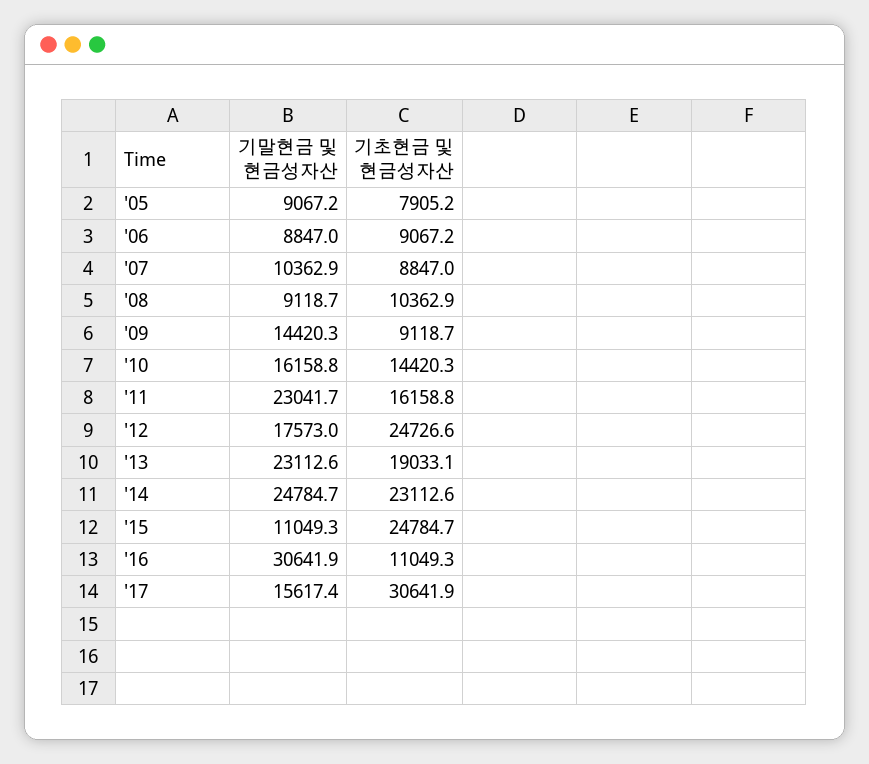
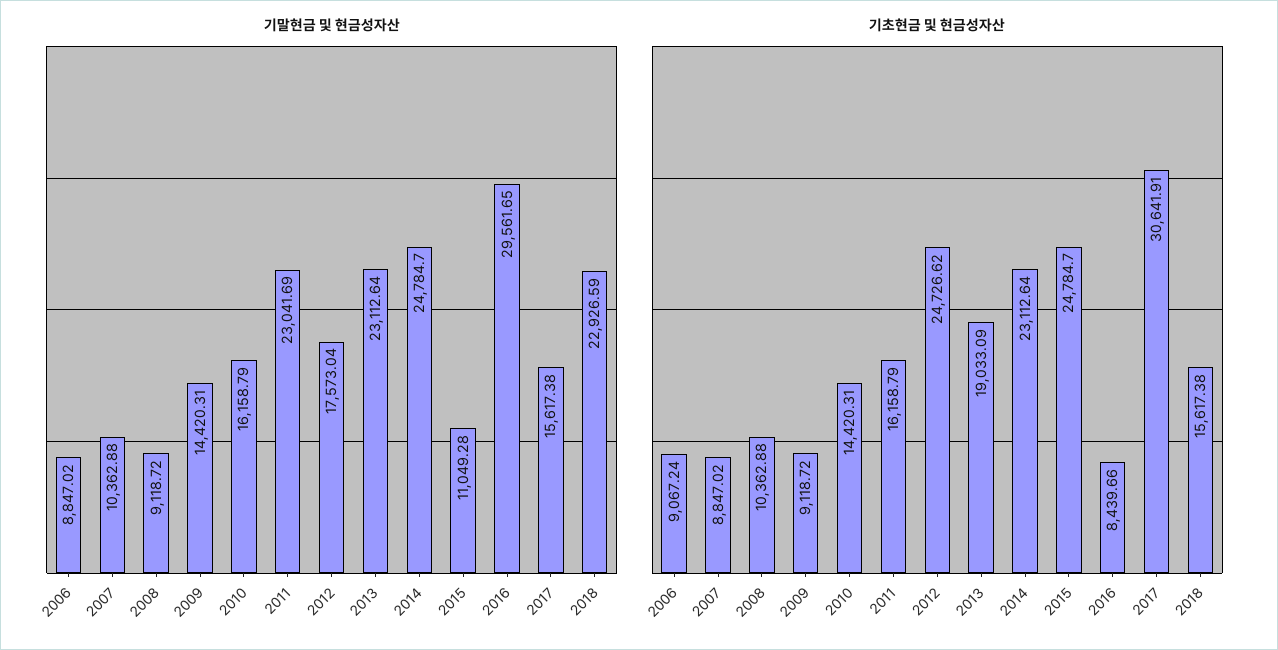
기말현금 및 현금성자산, '05: 9067.2 -> none
기초현금 및 현금성자산, '05: 7905.2 -> none
기말현금 및 현금성자산, '16: 30641.9 -> 29561.65
기초현금 및 현금성자산, '16: 11049.3 -> 8439.66
기말현금 및 현금성자산, 2018: none -> 22926.59
기초현금 및 현금성자산, 2018: none -> 15617.38

